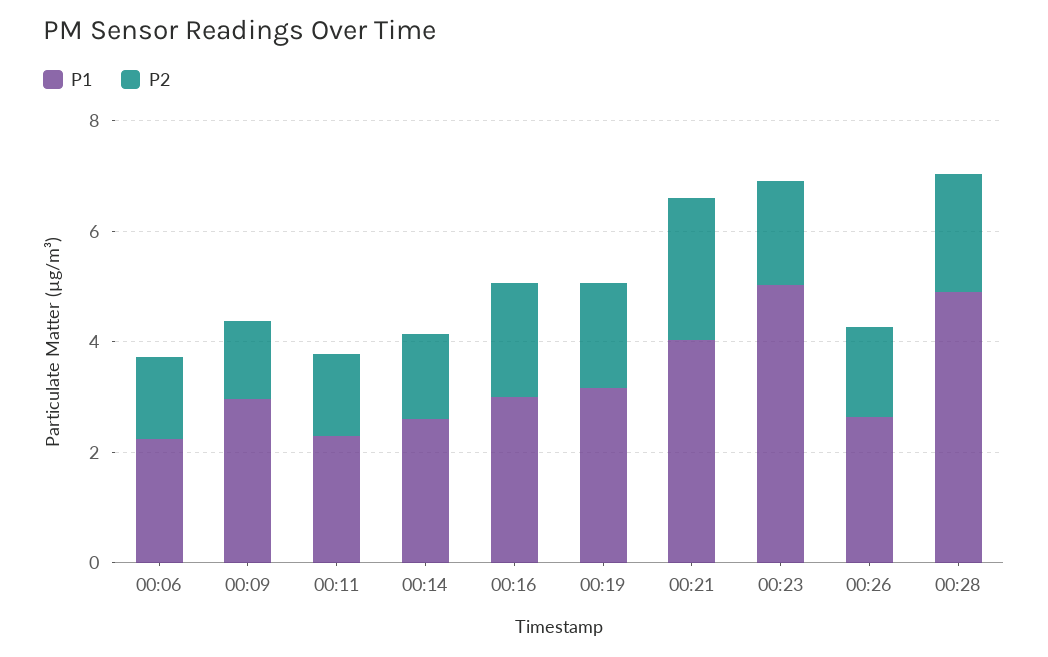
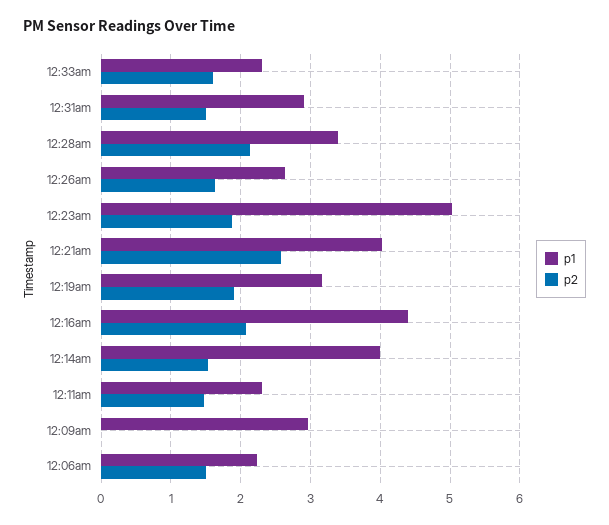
P2, 00:09: 1.5 -> 0
P1, 00:14: 2.5 -> 4
P1, 00:16: 3 -> 4.4
P1, 00:28: 5 -> 3.4
P1, 12:33am: none -> 2.3
P2, 12:33am: none -> 1.6
P1, 12:31am: none -> 2.9
P2, 12:31am: none -> 1.5

